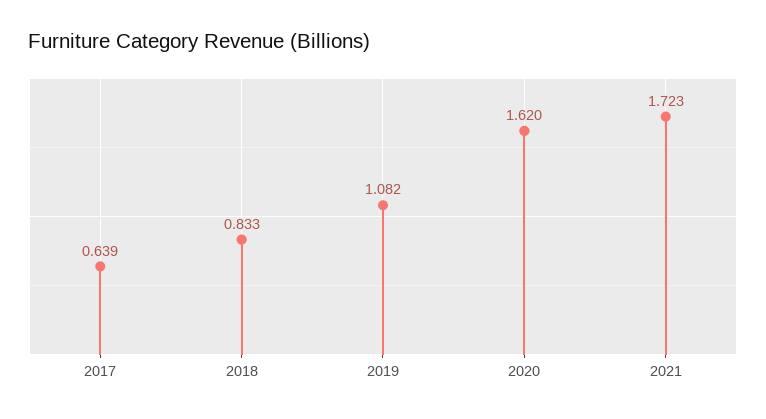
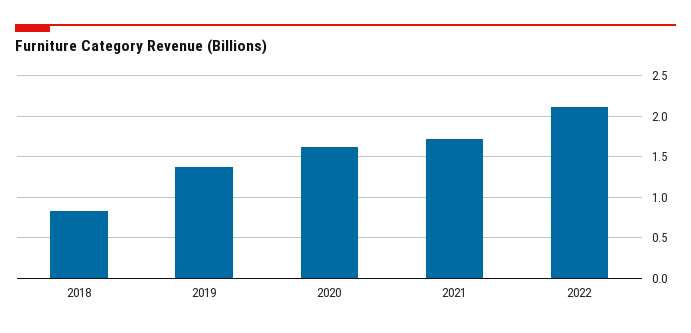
2017: 0.639 -> none
2019: 1.082 -> 1.4
2022: none -> 2.1

